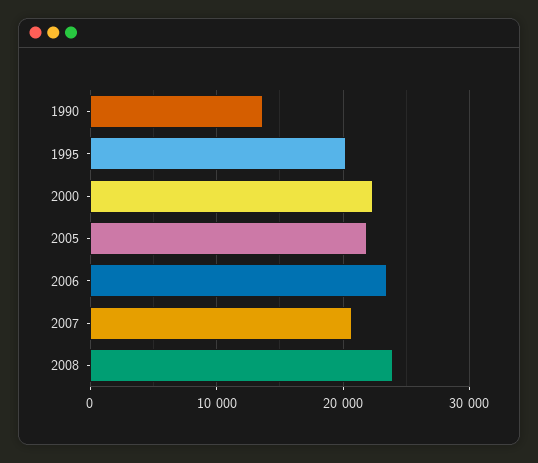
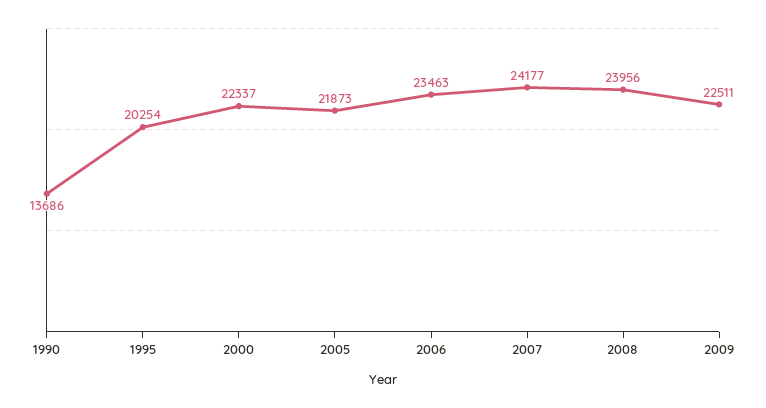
2007: 21000 -> 24177
2009: none -> 22511

